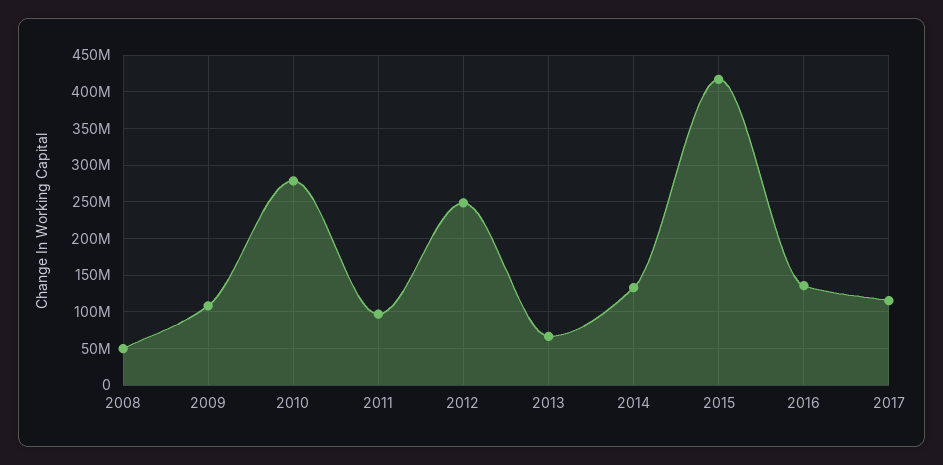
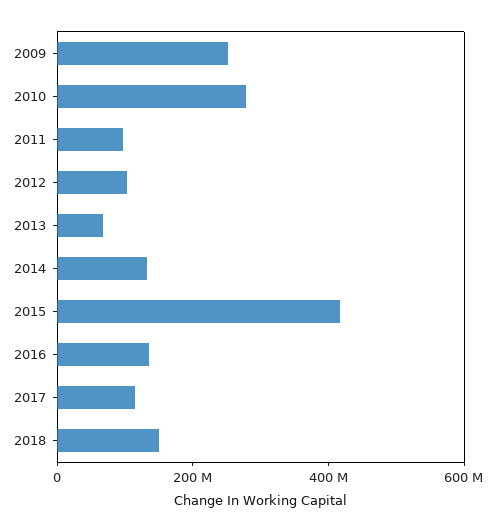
2008: 50000000 -> none
2009: 110000000 -> 250000000
2012: 250000000 -> 100000000
2018: none -> 150000000

